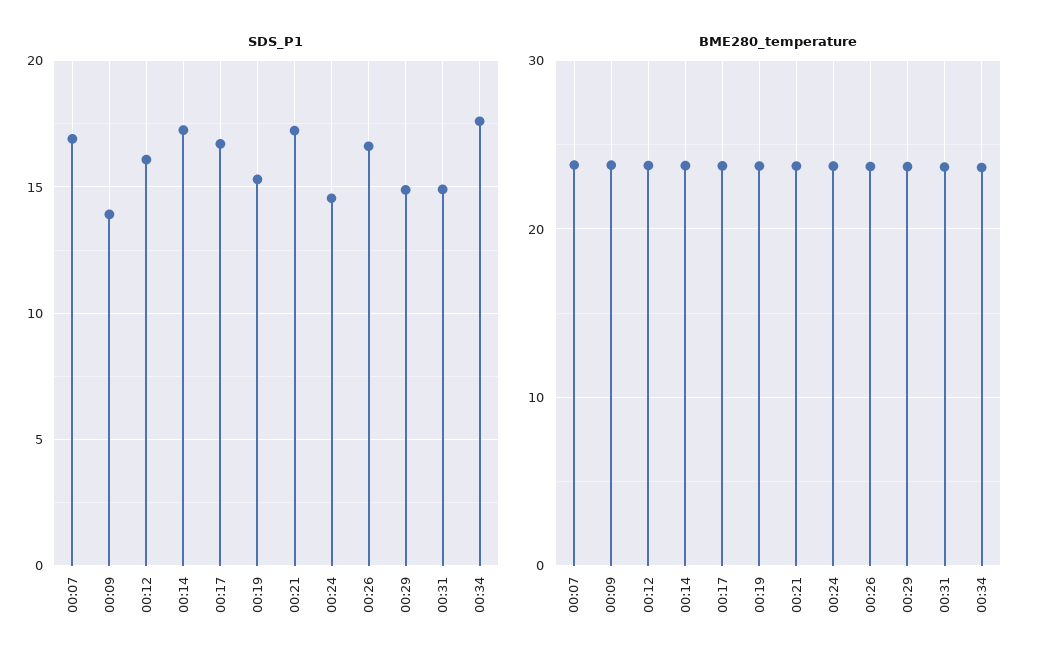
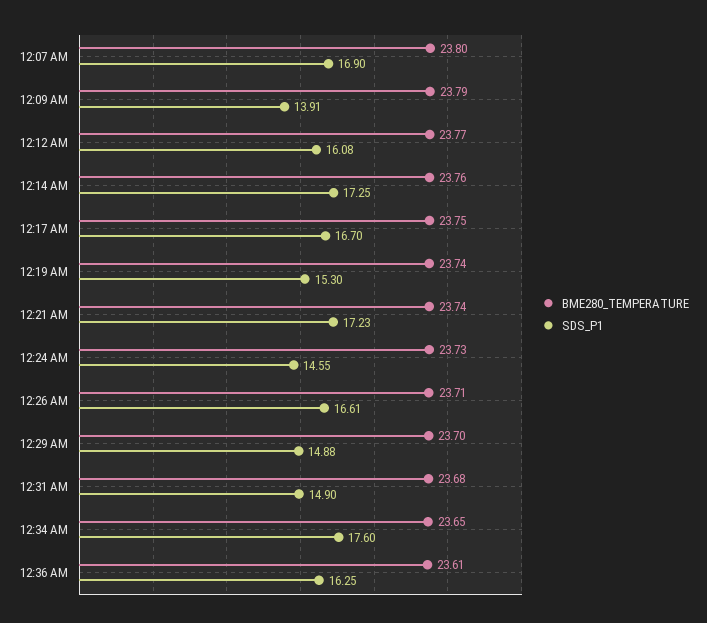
BME280_temperature, 12:36 AM: none -> 23.61
SDS_P1, 12:36 AM: none -> 16.25

